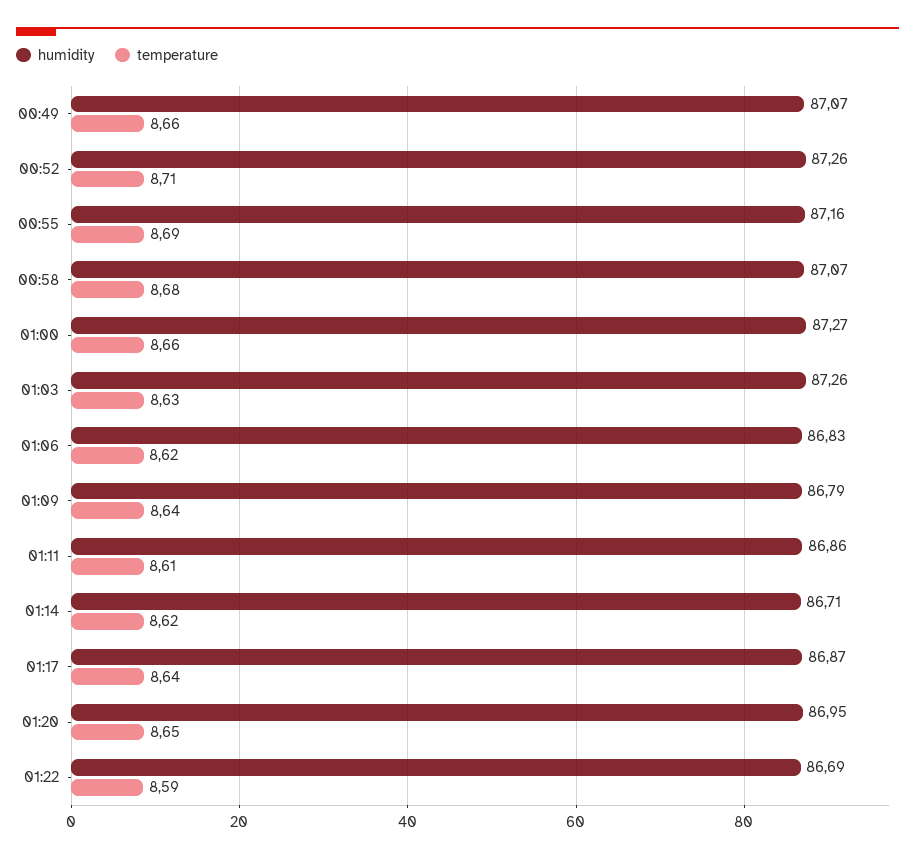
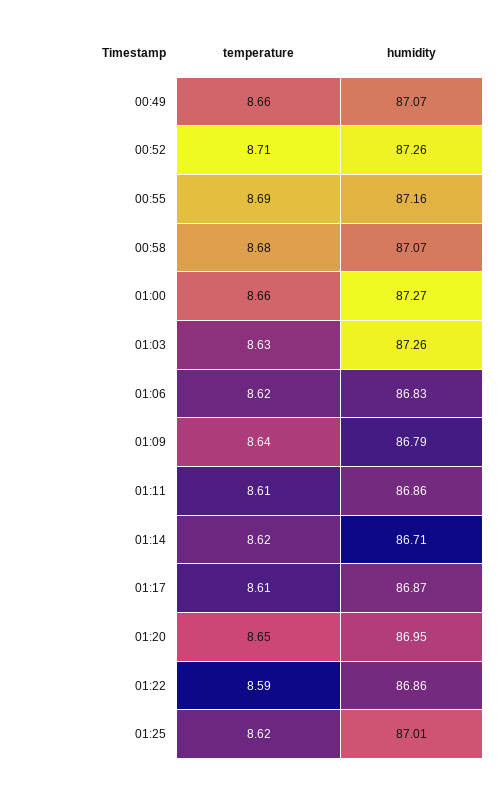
temperature, 01:17: 8.64 -> 8.61
humidity, 01:22: 86.69 -> 86.86
temperature, 01:25: none -> 8.62
humidity, 01:25: none -> 87.01

